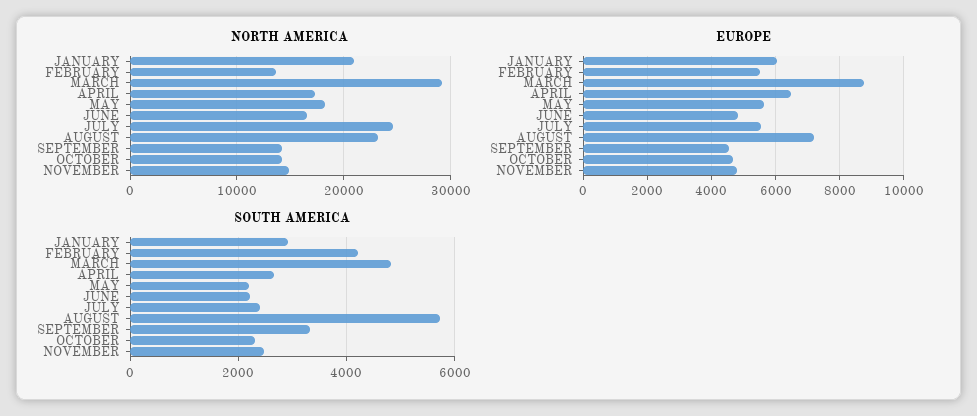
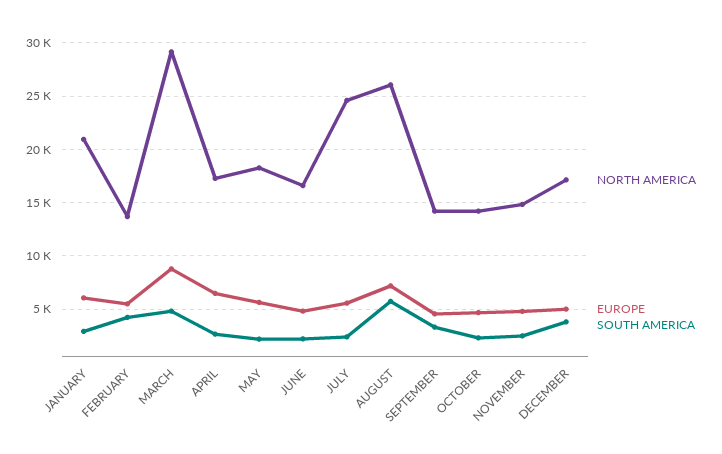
NORTH AMERICA, AUGUST: 23000 -> 26000
NORTH AMERICA, DECEMBER: none -> 17000
EUROPE, DECEMBER: none -> 5000
SOUTH AMERICA, DECEMBER: none -> 4000

